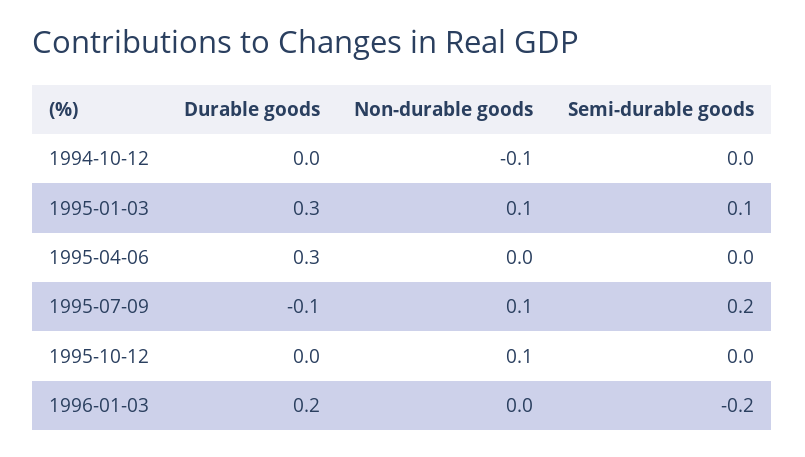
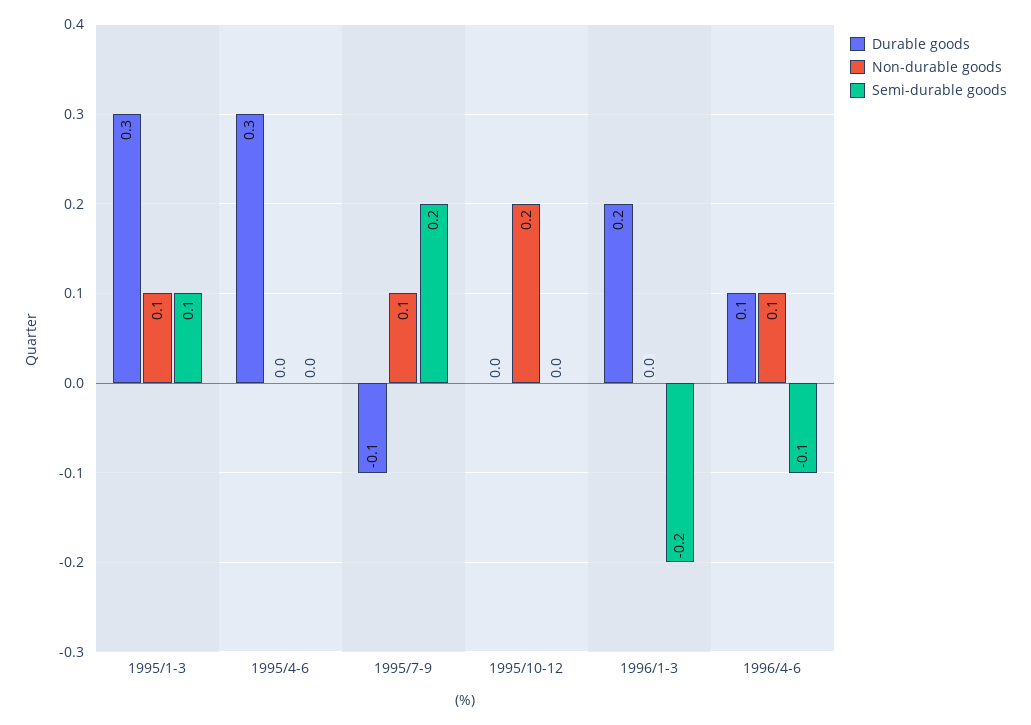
Durable goods, 1994-10-12: 0 -> none
Non-durable goods, 1994-10-12: -0.1 -> none
Semi-durable goods, 1994-10-12: 0 -> none
Non-durable goods, 1995-10-12: 0.1 -> 0.2
Durable goods, 1996/4-6: none -> 0.1
Non-durable goods, 1996/4-6: none -> 0.1
Semi-durable goods, 1996/4-6: none -> -0.1

